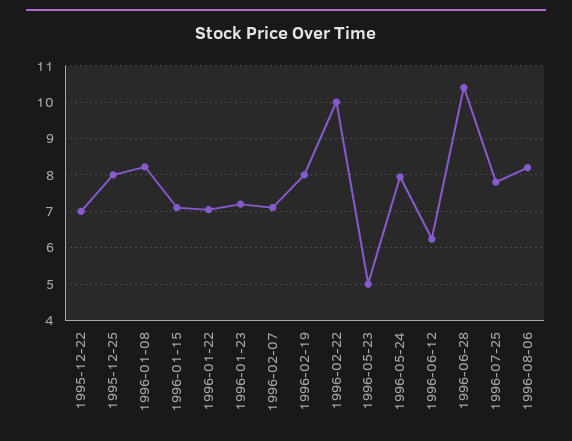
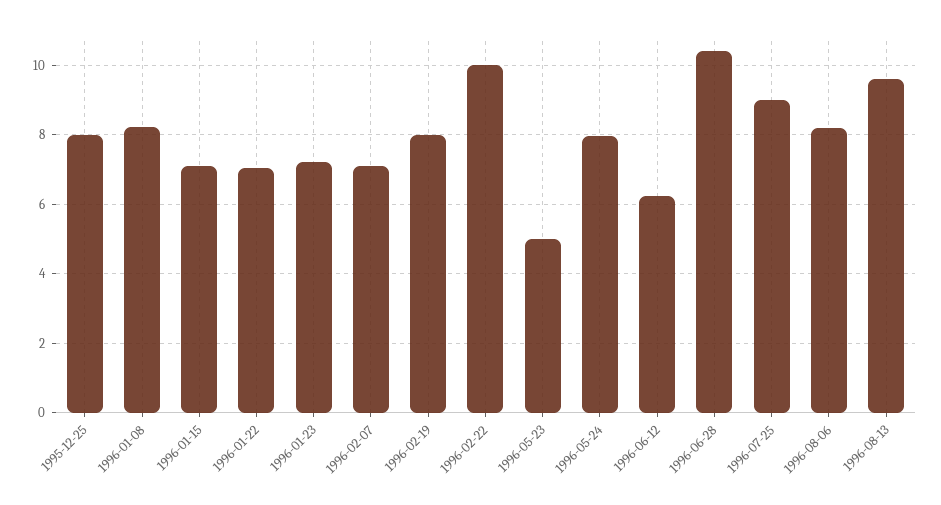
1995-12-22: 7 -> none
1996-07-25: 7.8 -> 9
1996-08-13: none -> 9.6

